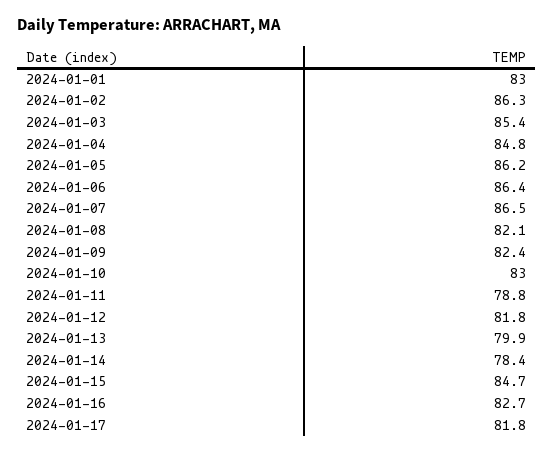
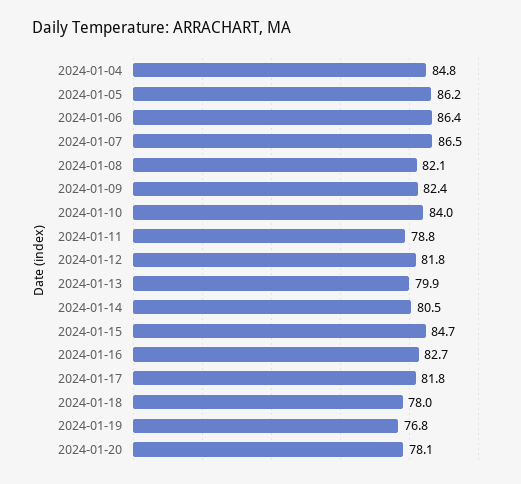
2024-01-01: 83 -> none
2024-01-02: 86.3 -> none
2024-01-03: 85.4 -> none
2024-01-10: 83 -> 84
2024-01-14: 78.4 -> 80.5
2024-01-18: none -> 78
2024-01-19: none -> 76.8
2024-01-20: none -> 78.1

